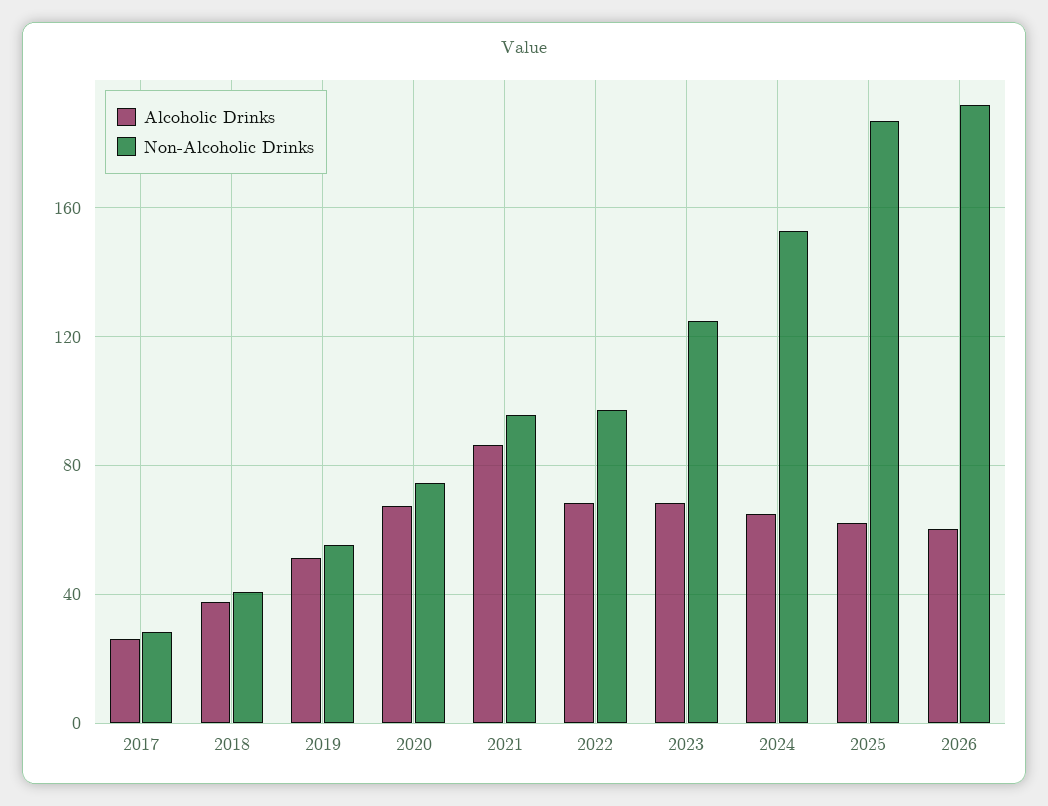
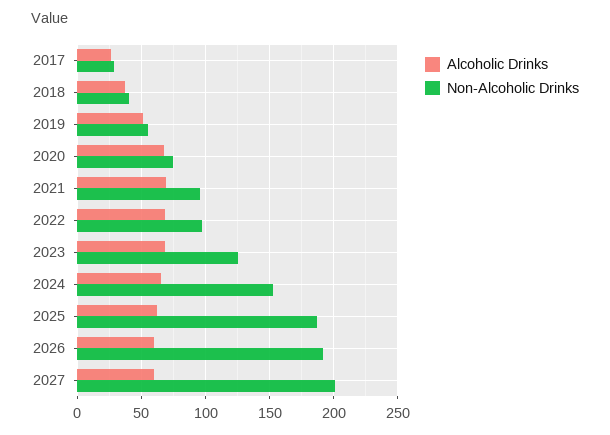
Alcoholic Drinks, 2021: 85 -> 70
Alcoholic Drinks, 2027: none -> 60
Non-Alcoholic Drinks, 2027: none -> 200

